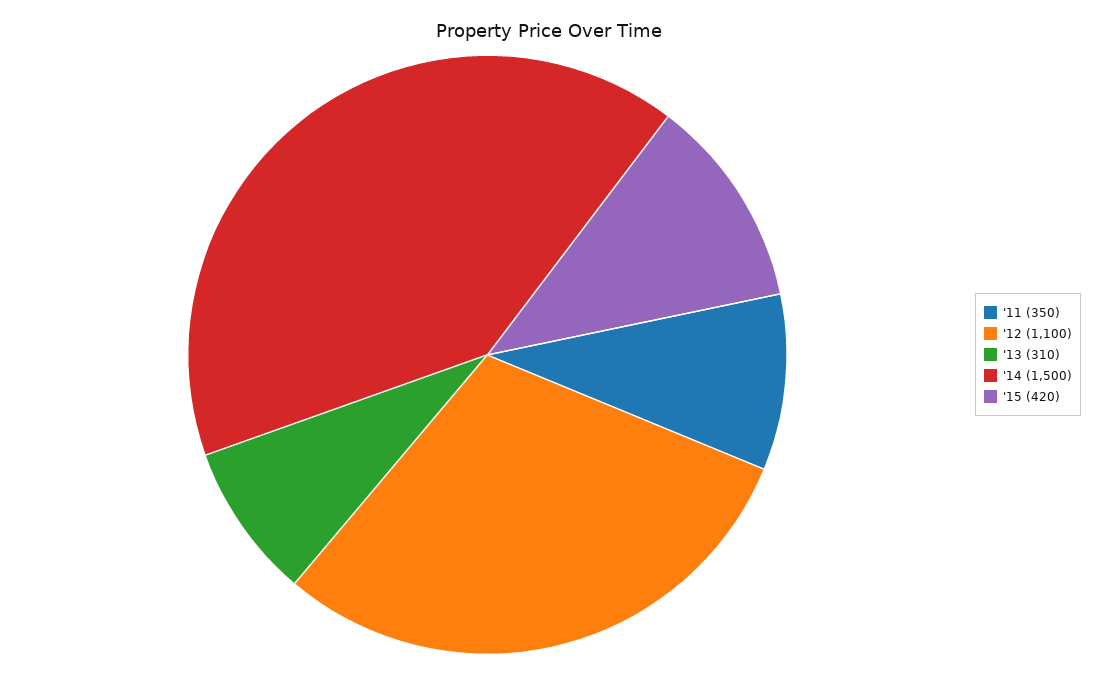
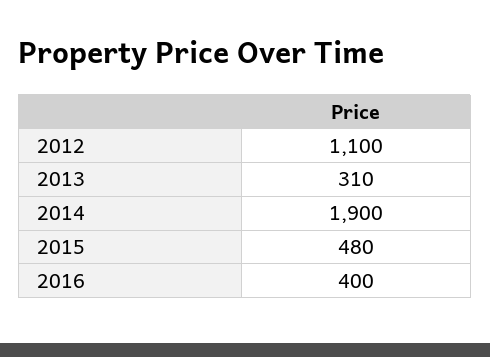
'11: 350 -> none
'14: 1500 -> 1900
'15: 420 -> 480
2016: none -> 400

